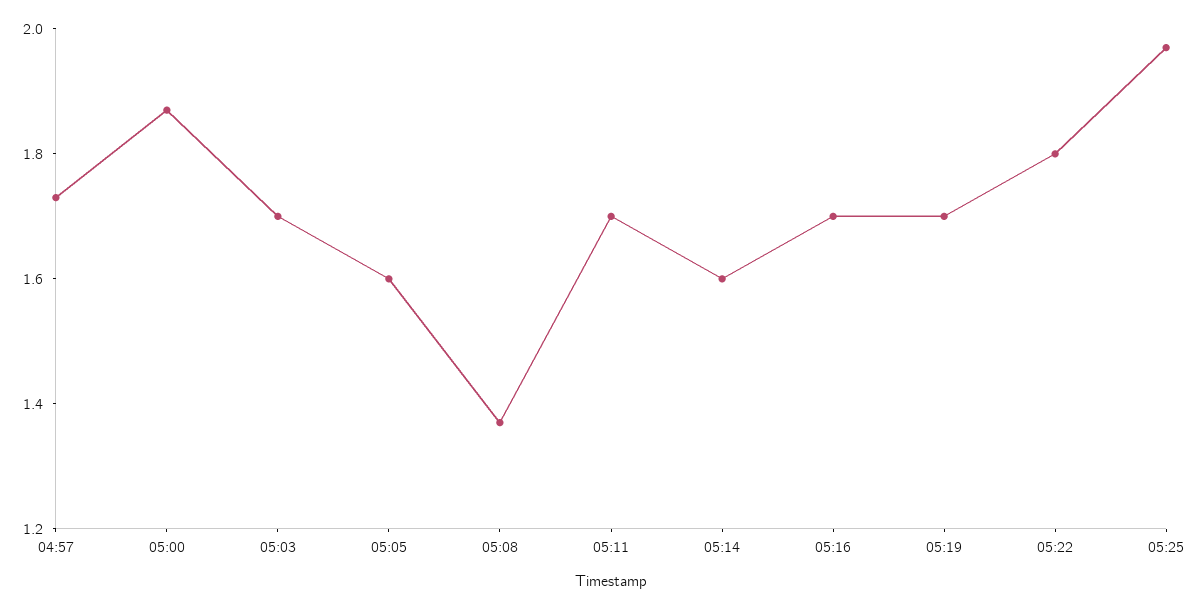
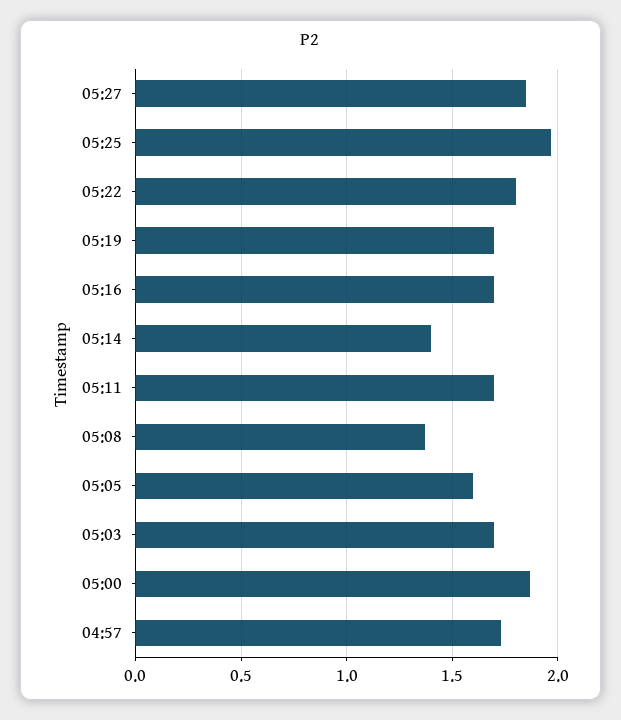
05:14: 1.6 -> 1.4
05:27: none -> 1.85

